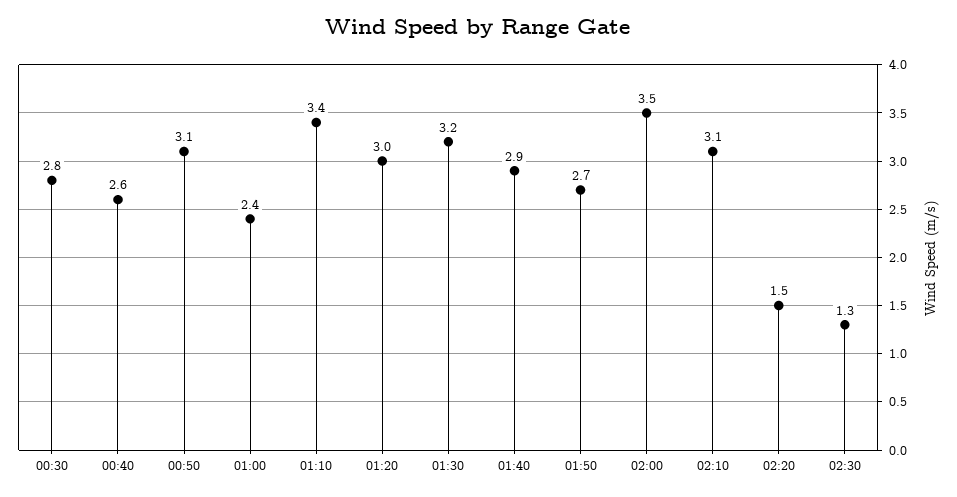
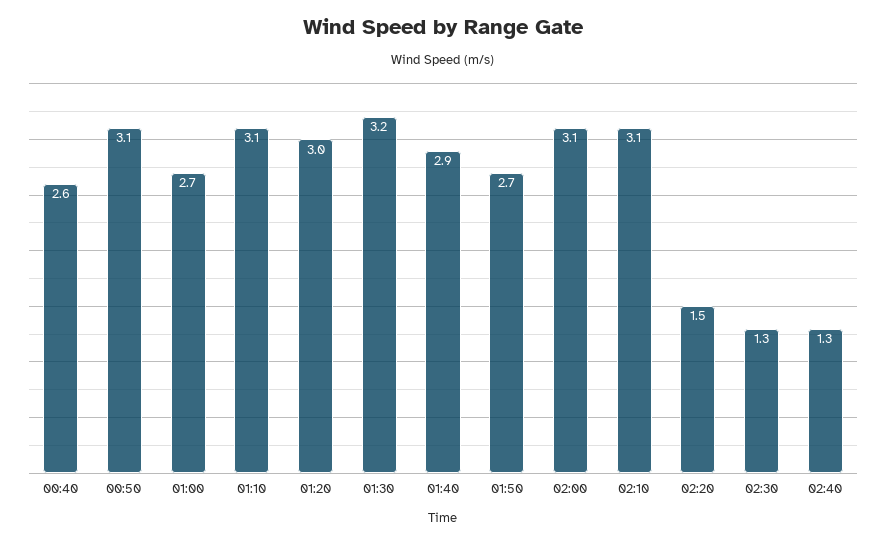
00:30: 2.8 -> none
01:00: 2.4 -> 2.7
01:10: 3.4 -> 3.1
02:00: 3.5 -> 3.1
02:40: none -> 1.3

